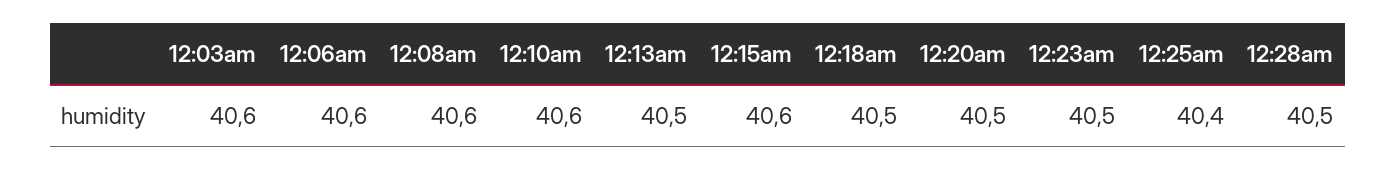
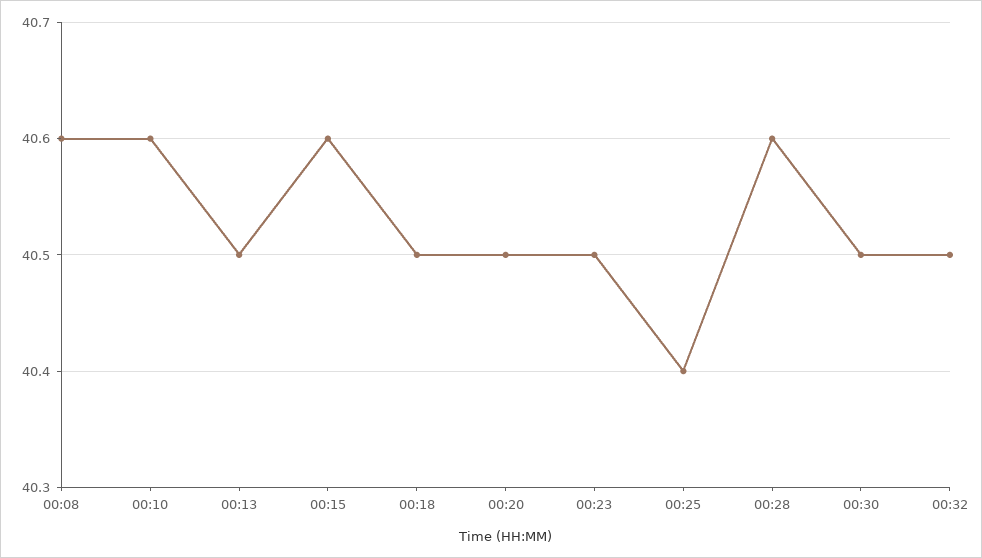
12:03am: 40.6 -> none
12:06am: 40.6 -> none
12:28am: 40.5 -> 40.6
00:30: none -> 40.5
00:32: none -> 40.5

